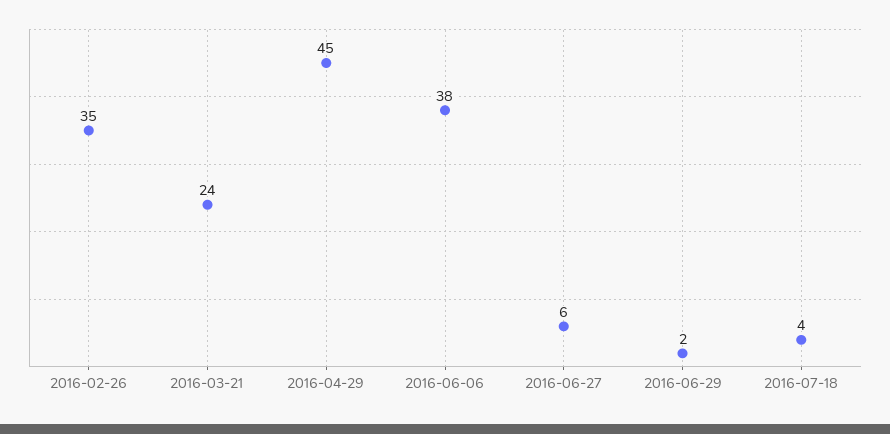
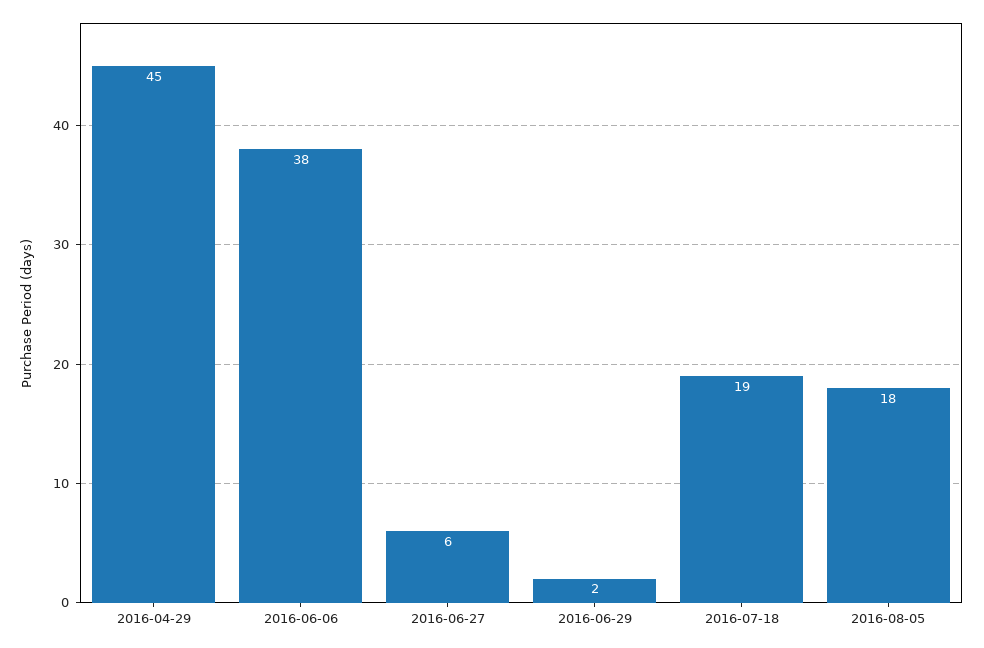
2016-02-26: 35 -> none
2016-03-21: 24 -> none
2016-07-18: 4 -> 19
2016-08-05: none -> 18

